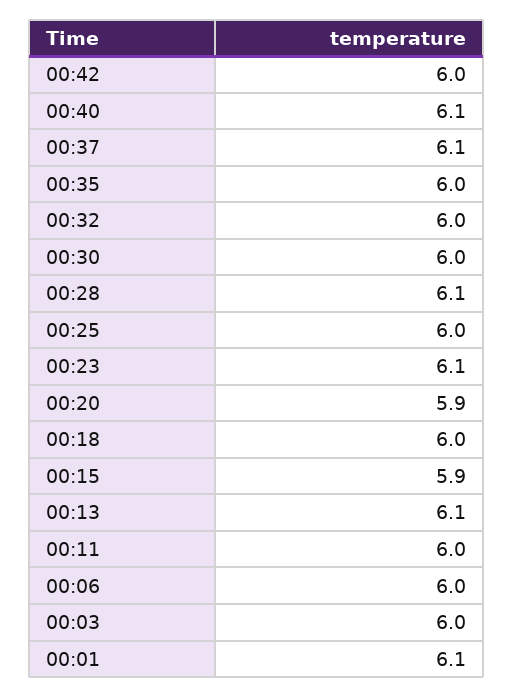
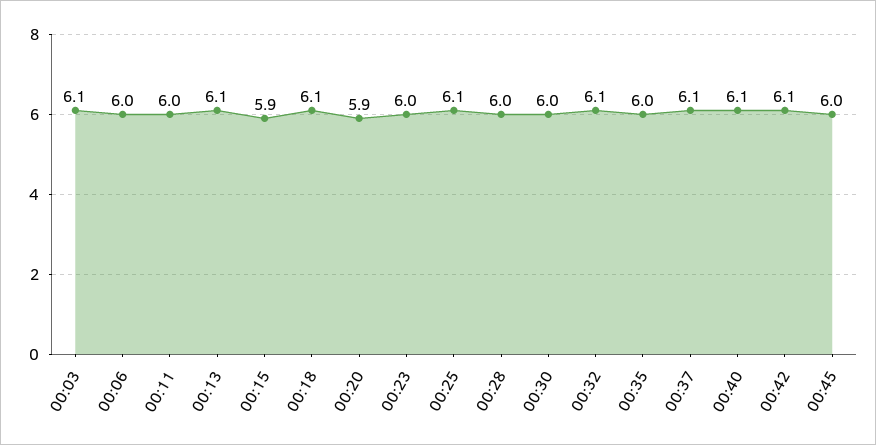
00:42: 6 -> 6.1
00:32: 6 -> 6.1
00:28: 6.1 -> 6
00:25: 6 -> 6.1
00:23: 6.1 -> 6
00:18: 6 -> 6.1
00:03: 6 -> 6.1
00:01: 6.1 -> none
00:45: none -> 6

